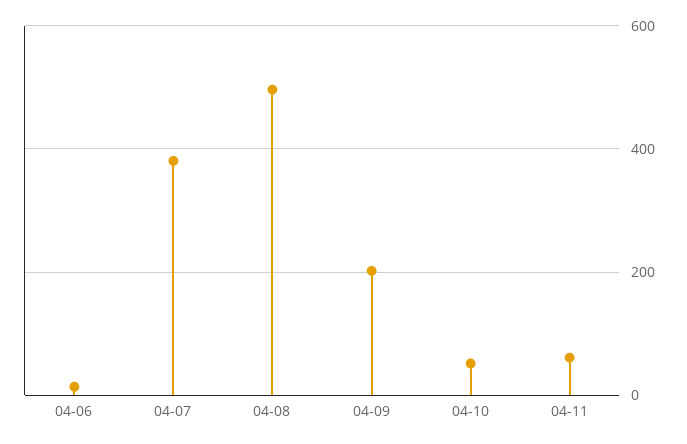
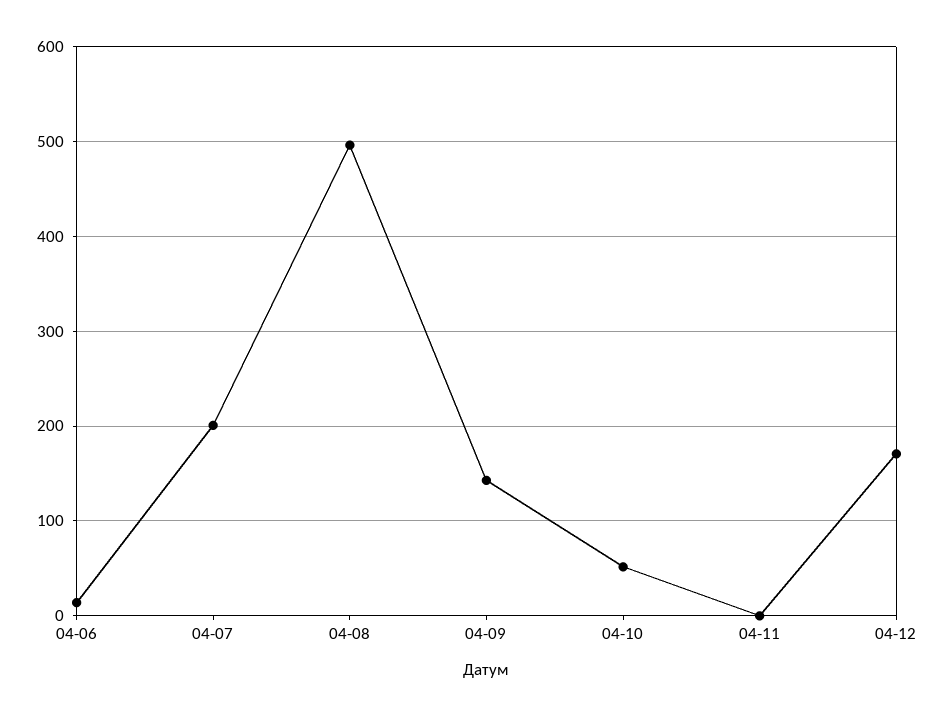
04-07: 380 -> 200
04-09: 200 -> 140
04-11: 60 -> 0
04-12: none -> 170

